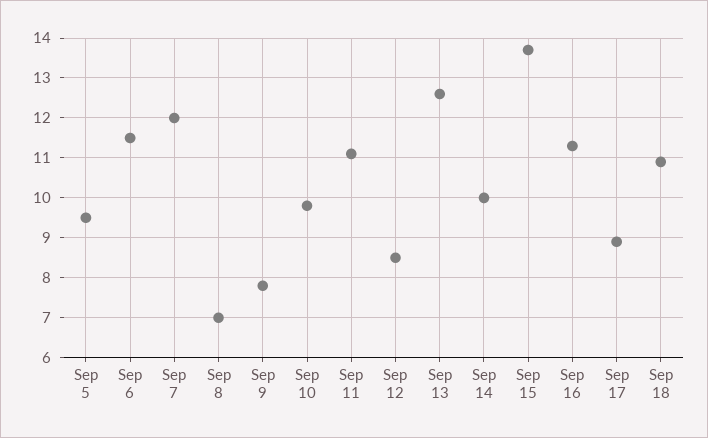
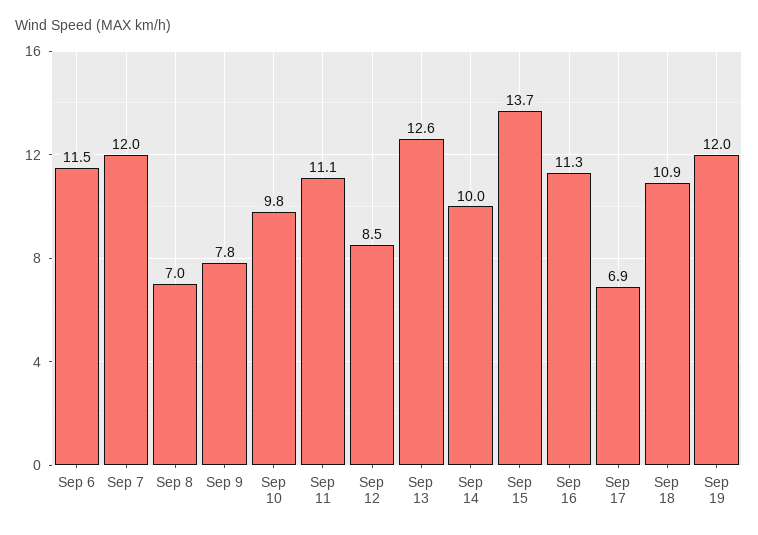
Sep 5: 9.5 -> none
Sep 17: 9 -> 6.9
Sep 19: none -> 12

